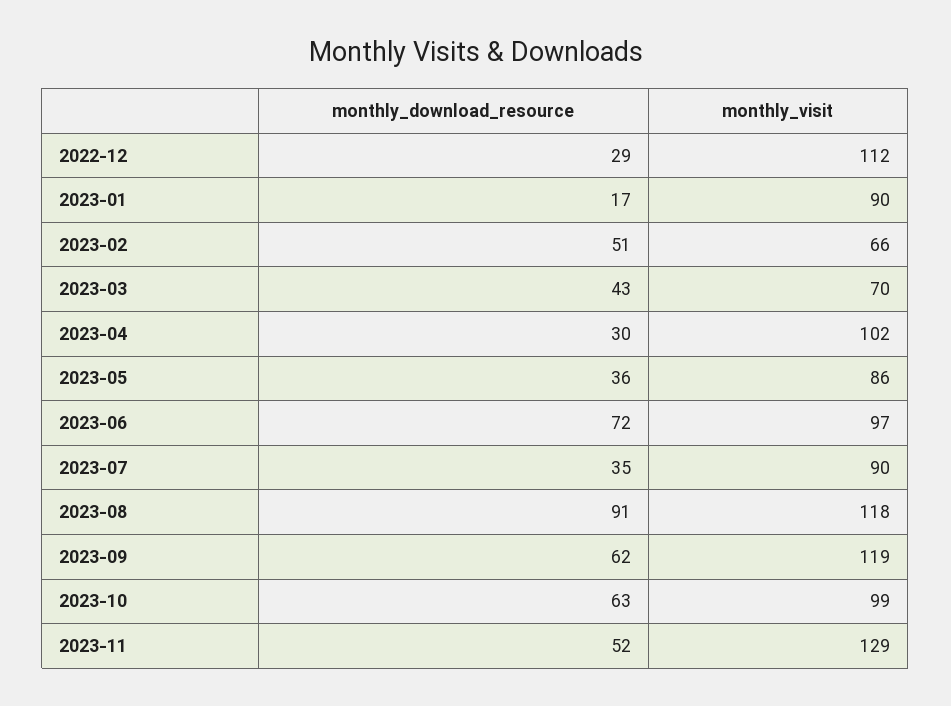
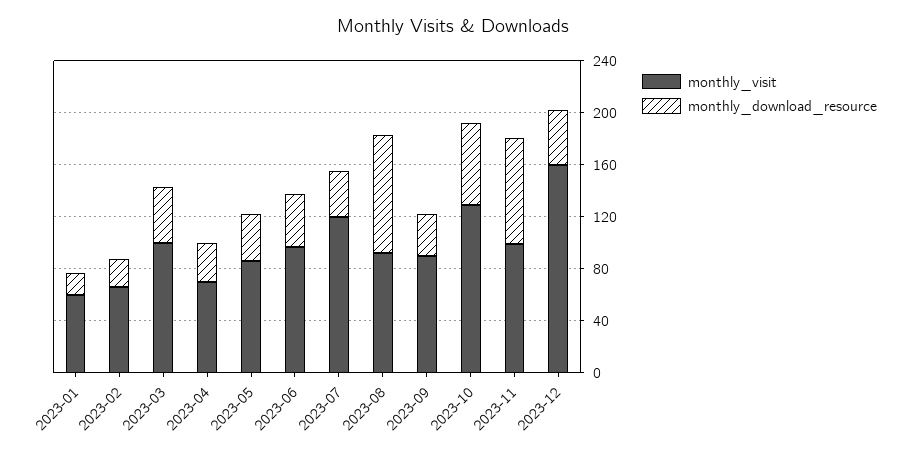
monthly_download_resource, 2022-12: 29 -> none
monthly_visit, 2022-12: 112 -> none
monthly_visit, 2023-01: 90 -> 60
monthly_download_resource, 2023-02: 51 -> 20
monthly_visit, 2023-03: 70 -> 100
monthly_visit, 2023-04: 102 -> 70
monthly_download_resource, 2023-06: 72 -> 40
monthly_visit, 2023-07: 90 -> 120
monthly_visit, 2023-08: 118 -> 90
monthly_download_resource, 2023-09: 62 -> 30
monthly_visit, 2023-09: 119 -> 90
monthly_visit, 2023-10: 99 -> 130
monthly_download_resource, 2023-11: 52 -> 80
monthly_visit, 2023-11: 129 -> 100
monthly_visit, 2023-12: none -> 160
monthly_download_resource, 2023-12: none -> 40

